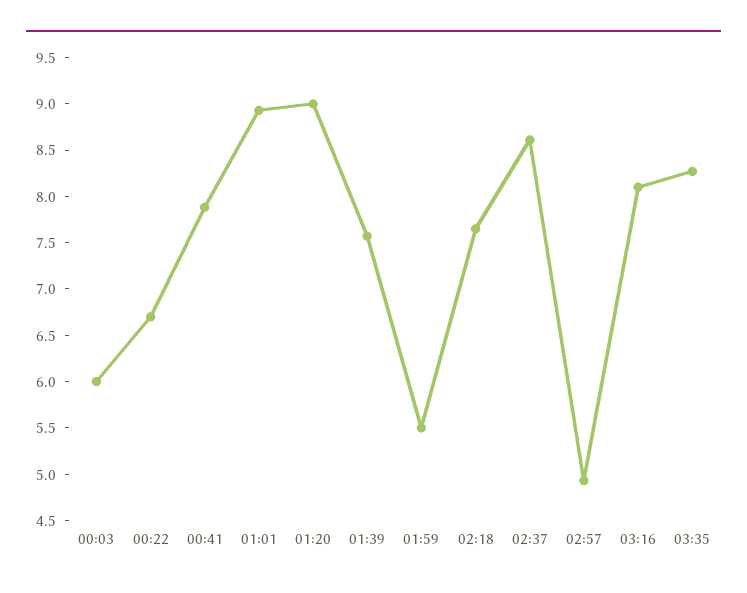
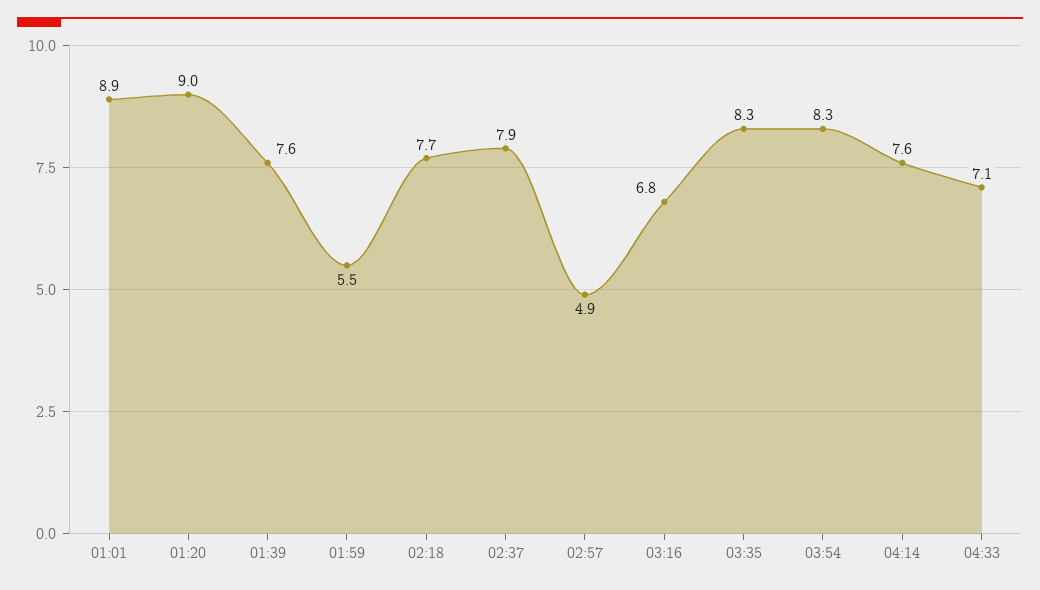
00:03: 6 -> none
00:22: 6.7 -> none
00:41: 7.9 -> none
02:37: 8.6 -> 7.9
03:16: 8.1 -> 6.8
03:54: none -> 8.3
04:14: none -> 7.6
04:33: none -> 7.1

